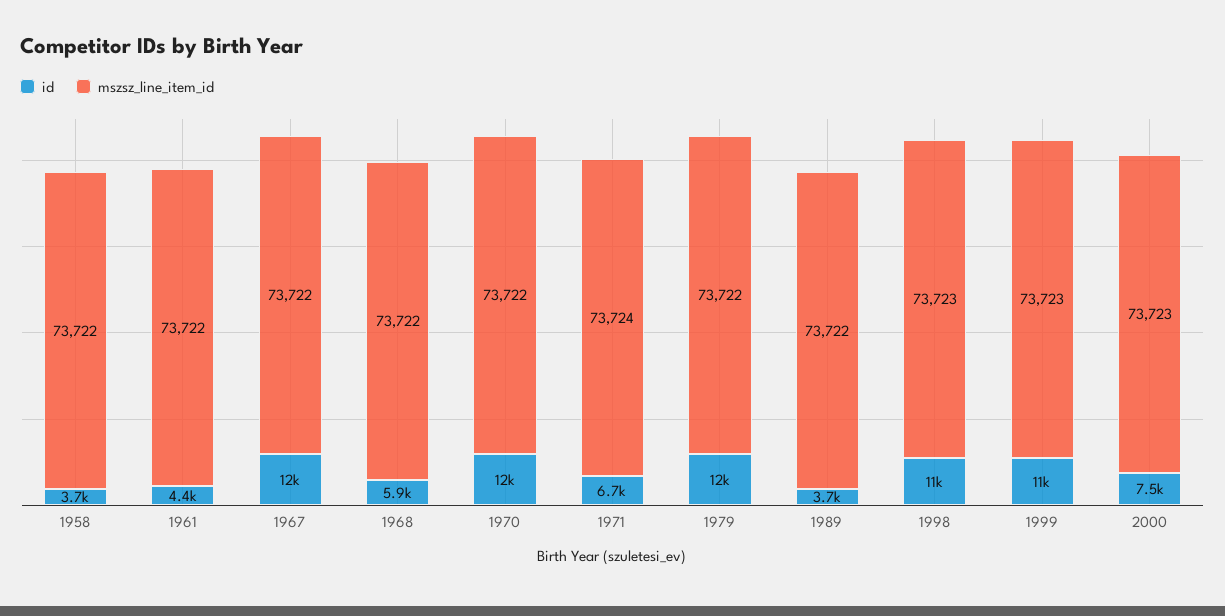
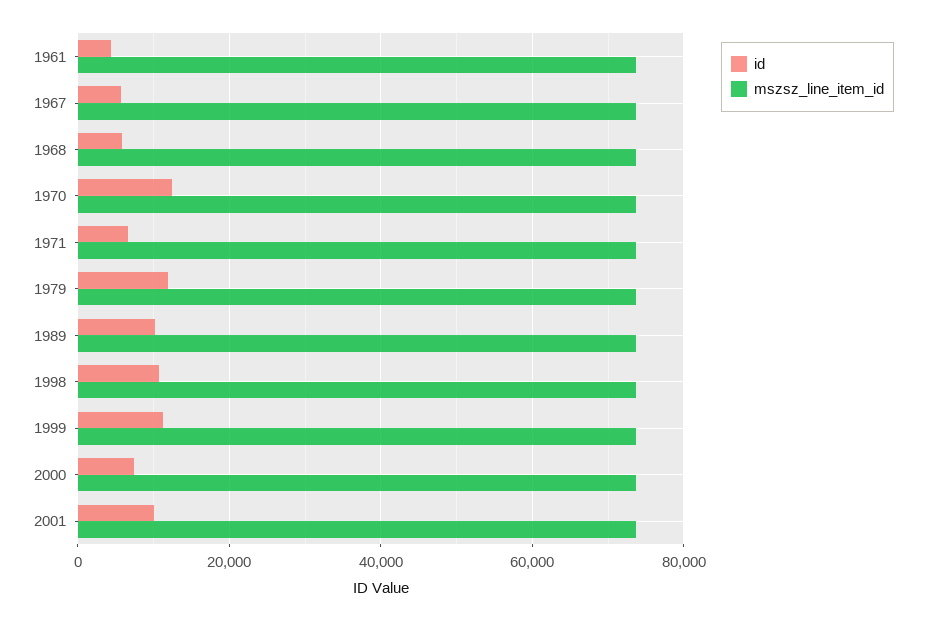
id, 1958: 3700 -> none
mszsz_line_item_id, 1958: 73722 -> none
id, 1967: 12000 -> 6000
id, 1989: 3700 -> 10000
id, 2001: none -> 10000
mszsz_line_item_id, 2001: none -> 74000

